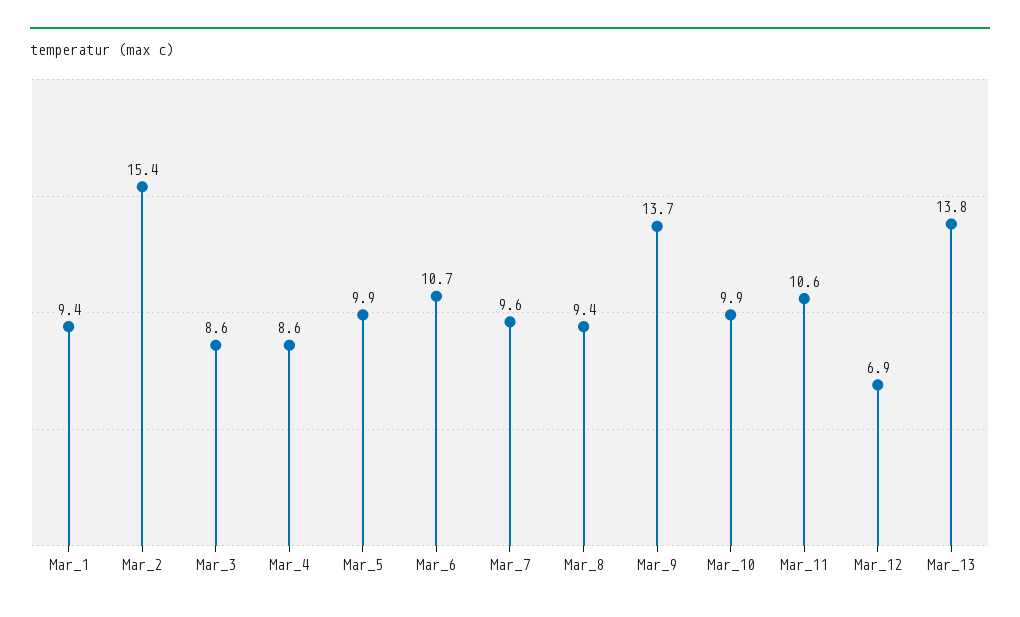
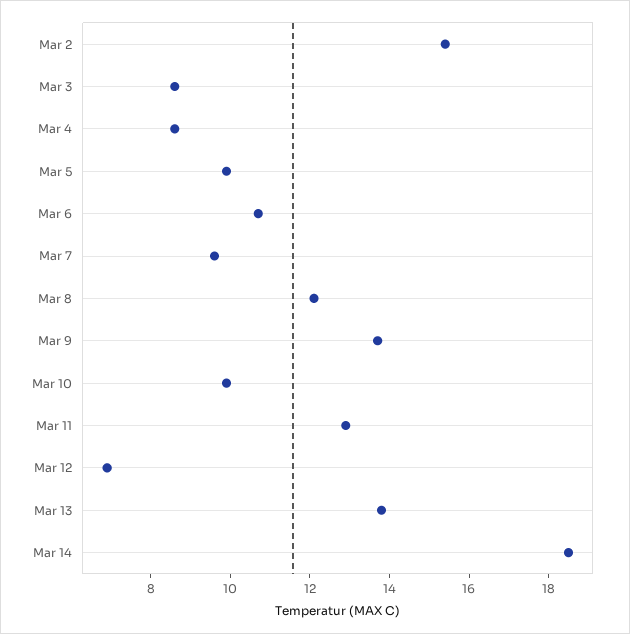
Mar_1: 9.4 -> none
Mar_8: 9.4 -> 12
Mar_11: 10.6 -> 13
Mar 14: none -> 18.5

